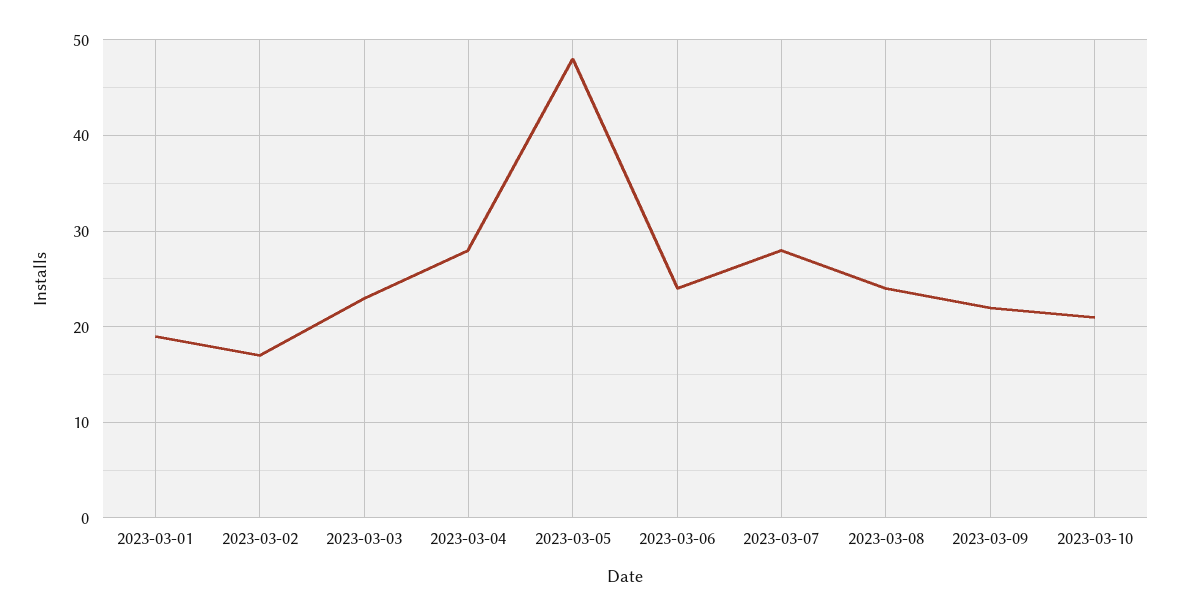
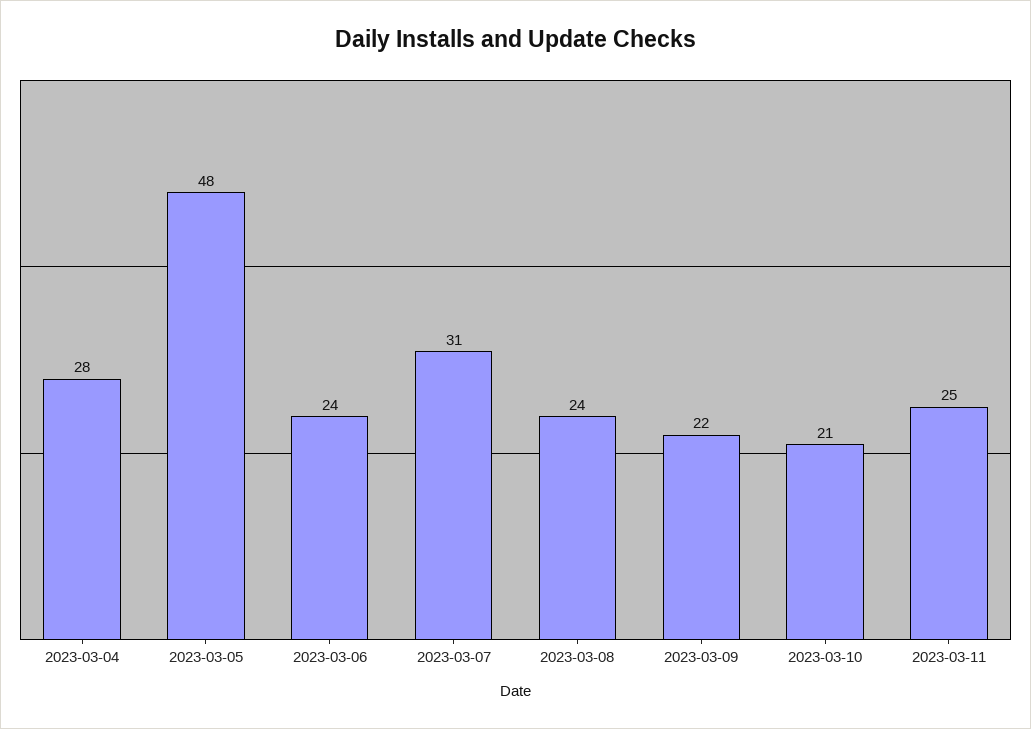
2023-03-01: 19 -> none
2023-03-02: 17 -> none
2023-03-03: 23 -> none
2023-03-07: 28 -> 31
2023-03-11: none -> 25

